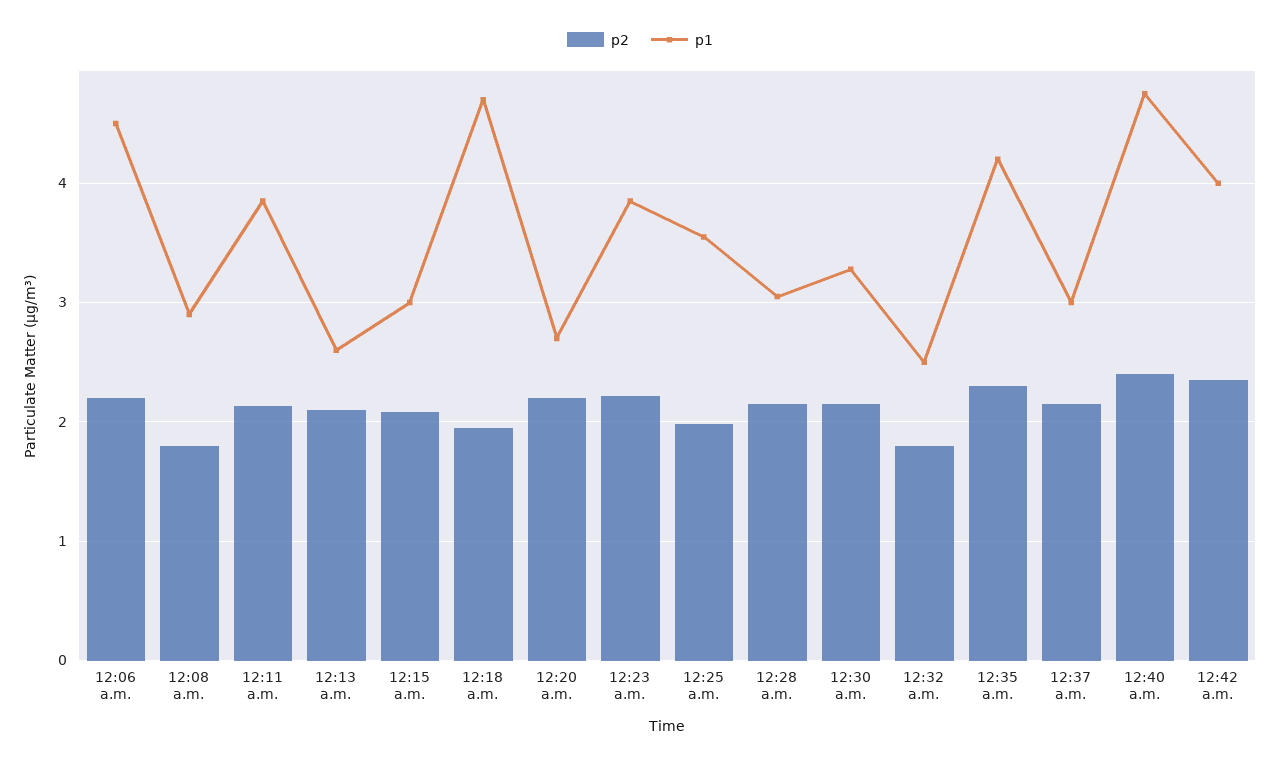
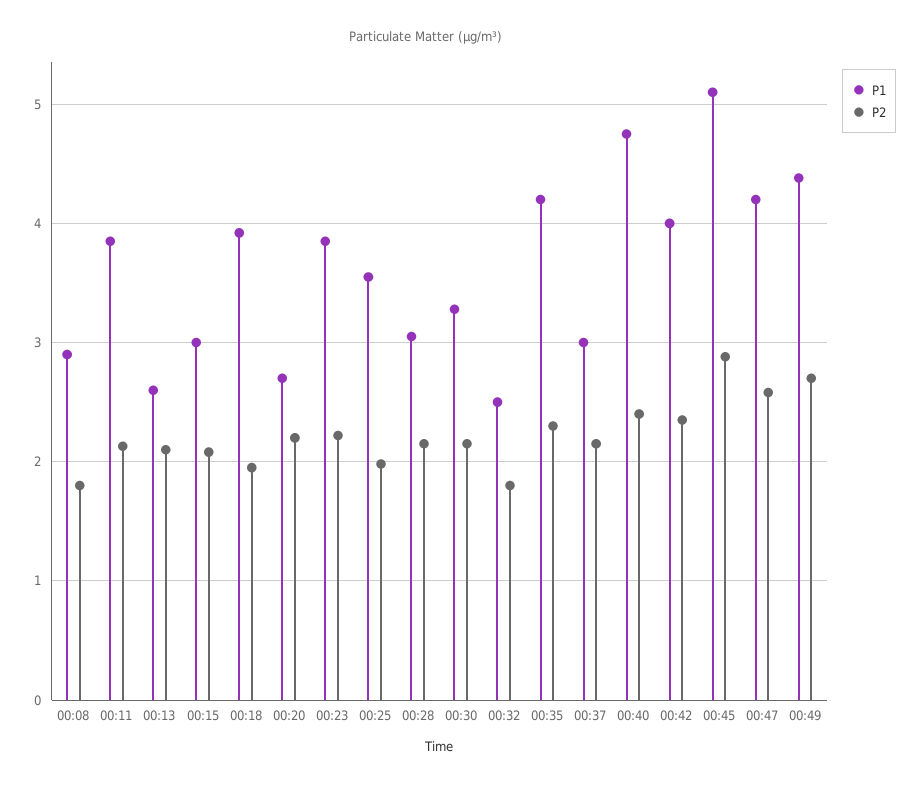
p2, 12:06 a.m.: 2.2 -> none
p1, 12:06 a.m.: 4.5 -> none
p1, 12:18 a.m.: 4.7 -> 3.9
p1, 00:45: none -> 5.1
p2, 00:45: none -> 2.9
p1, 00:47: none -> 4.2
p2, 00:47: none -> 2.6
p1, 00:49: none -> 4.4
p2, 00:49: none -> 2.7

